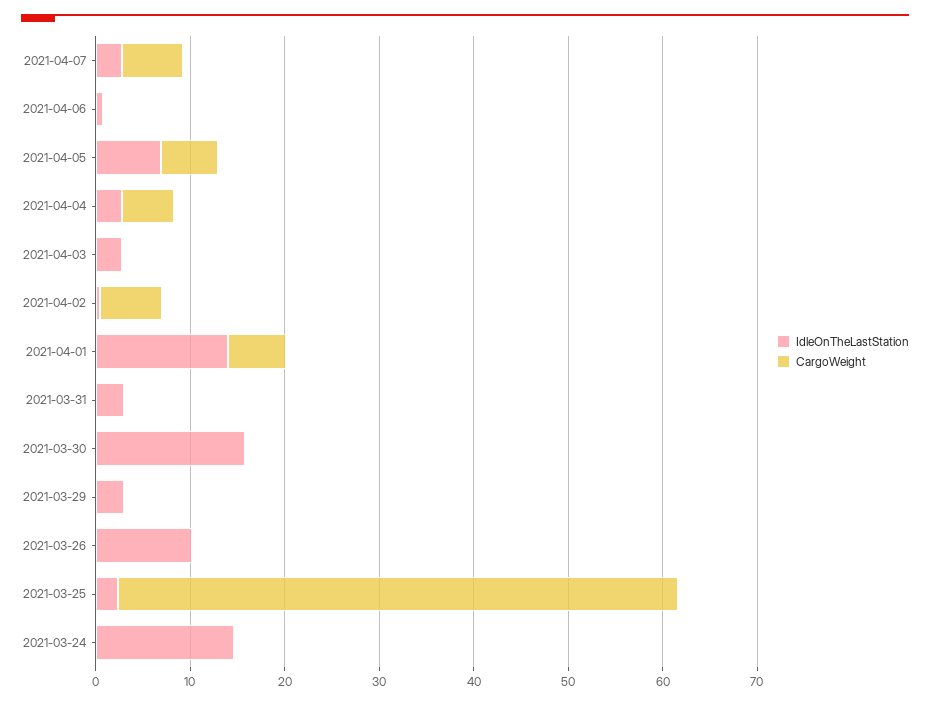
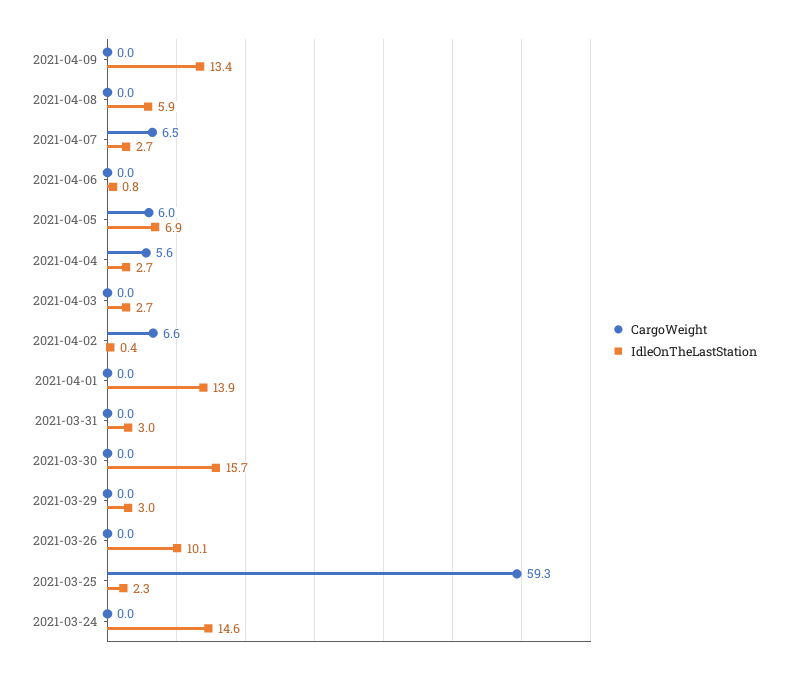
CargoWeight, 2021-04-01: 6 -> 0
CargoWeight, 2021-04-09: none -> 0
IdleOnTheLastStation, 2021-04-09: none -> 13.4
CargoWeight, 2021-04-08: none -> 0
IdleOnTheLastStation, 2021-04-08: none -> 5.9

